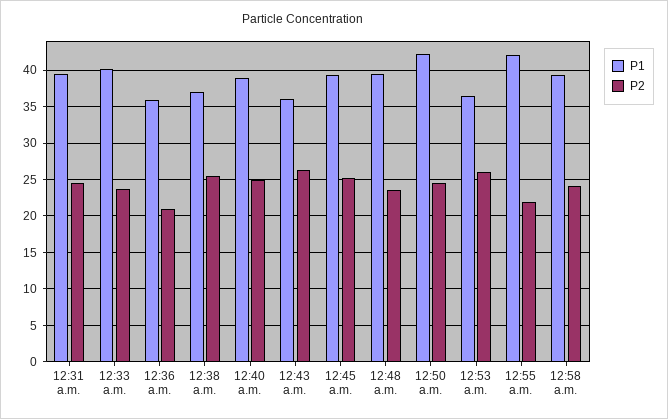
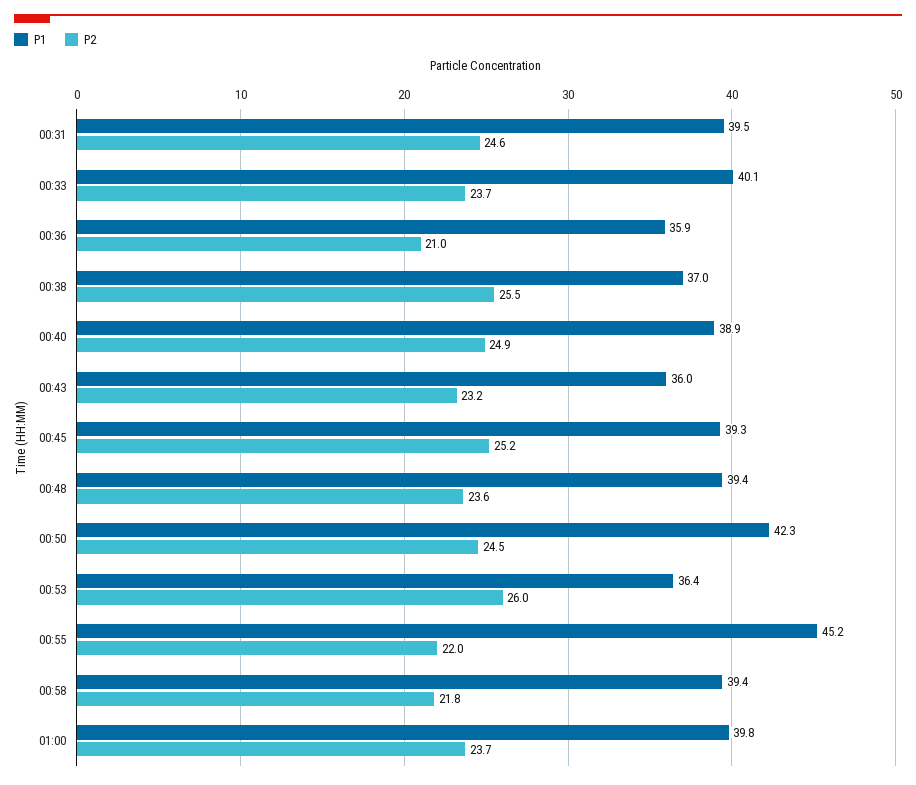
P2, 12:43 a.m.: 26 -> 23.2
P1, 12:55 a.m.: 42 -> 45.2
P2, 12:58 a.m.: 24 -> 21.8
P1, 01:00: none -> 39.8
P2, 01:00: none -> 23.7

